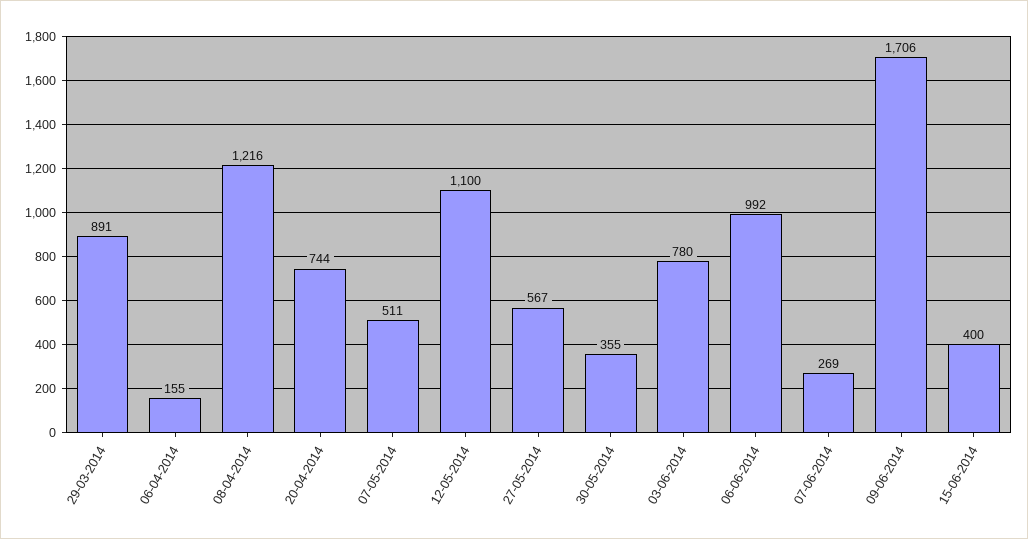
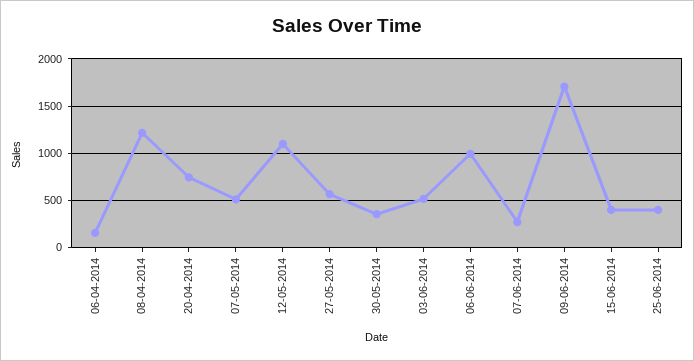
29-03-2014: 891 -> none
03-06-2014: 780 -> 500
25-06-2014: none -> 400

